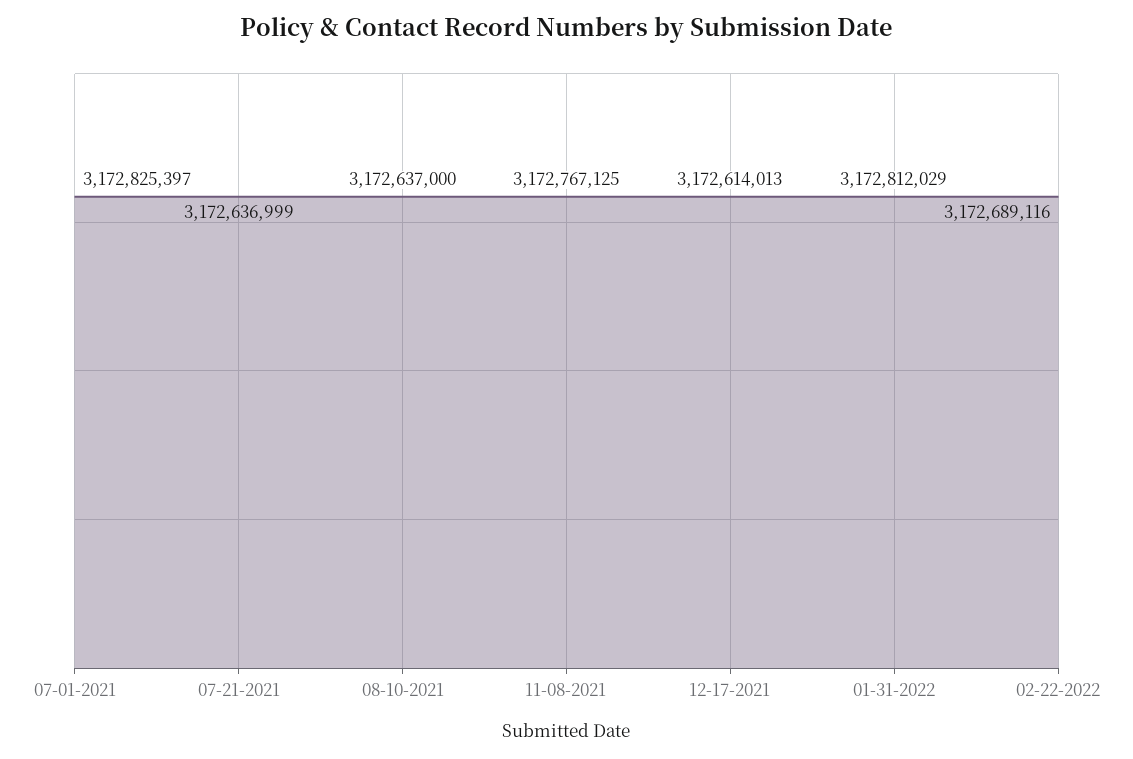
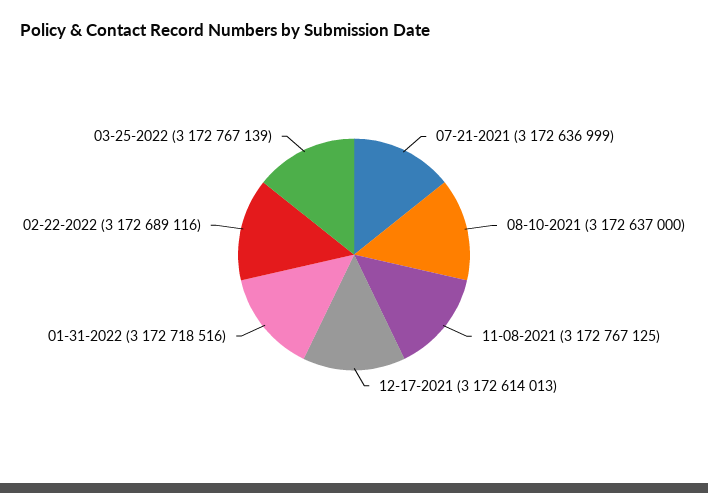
07-01-2021: 3172825397 -> none
01-31-2022: 3172812029 -> 3172718516
03-25-2022: none -> 3172767139

